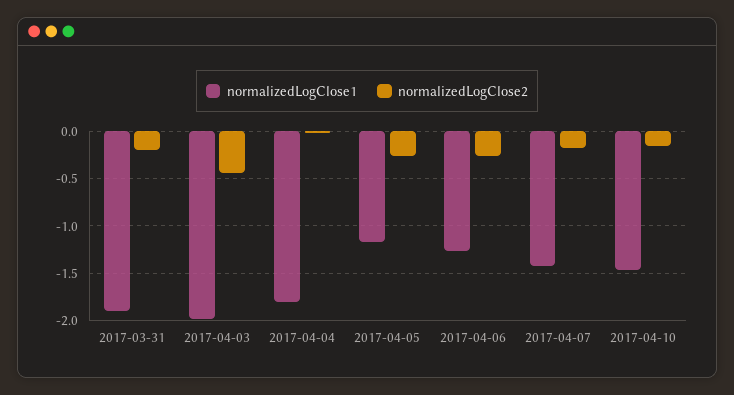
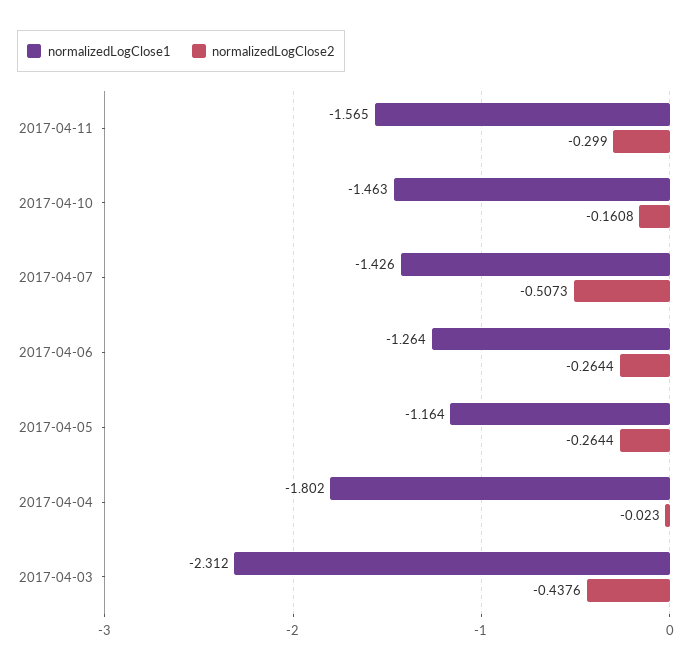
normalizedLogClose1, 2017-03-31: -1.9 -> none
normalizedLogClose2, 2017-03-31: -0.2 -> none
normalizedLogClose1, 2017-04-03: -2 -> -2.312
normalizedLogClose2, 2017-04-07: -0.2 -> -0.5073
normalizedLogClose1, 2017-04-11: none -> -1.565
normalizedLogClose2, 2017-04-11: none -> -0.299

